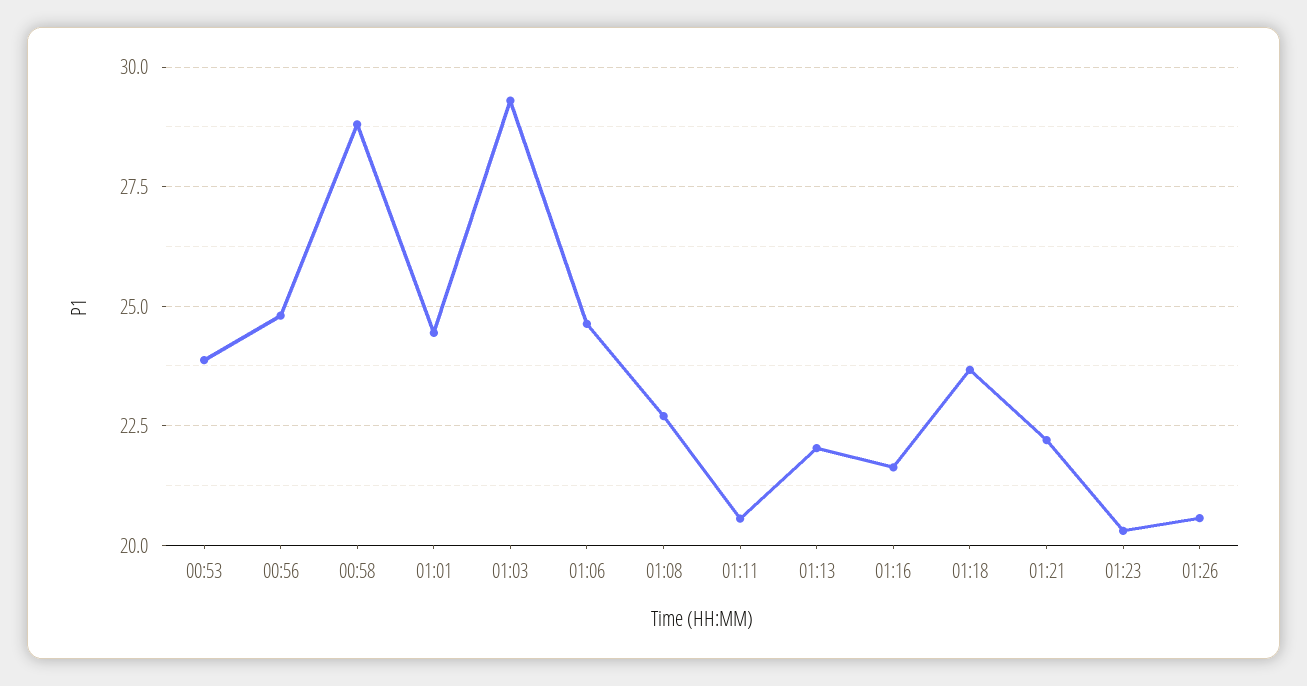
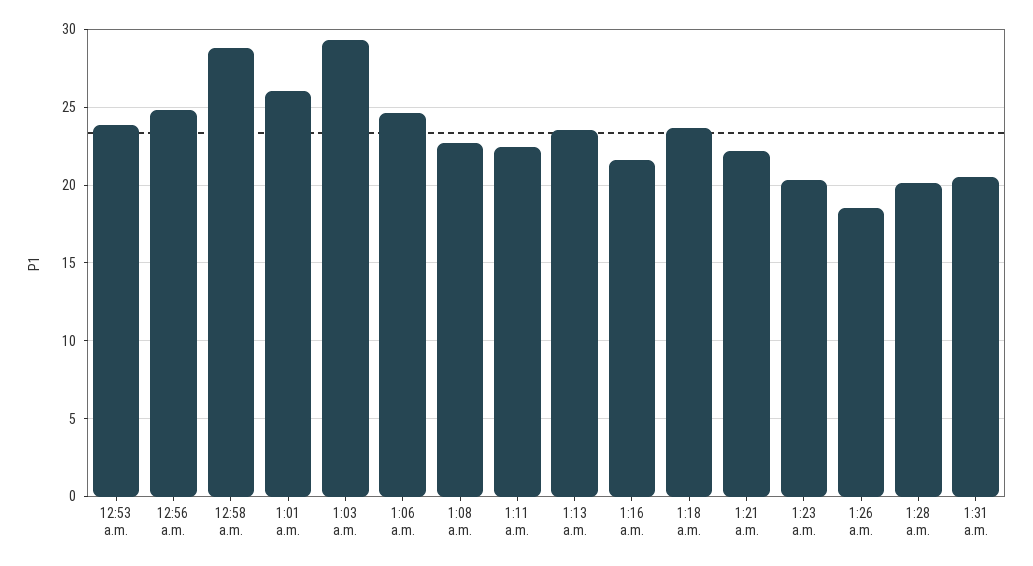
01:01: 24.5 -> 26
01:11: 20.5 -> 22.5
01:13: 22 -> 23.5
01:26: 20.5 -> 18.5
1:28 a.m.: none -> 20
1:31 a.m.: none -> 20.5

